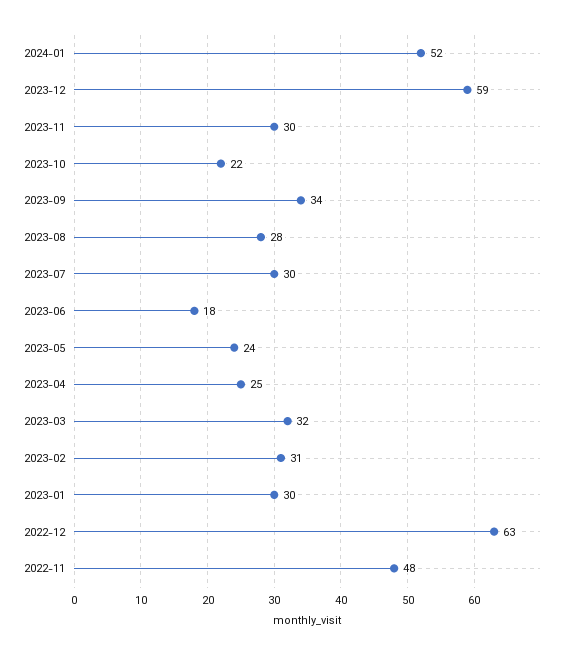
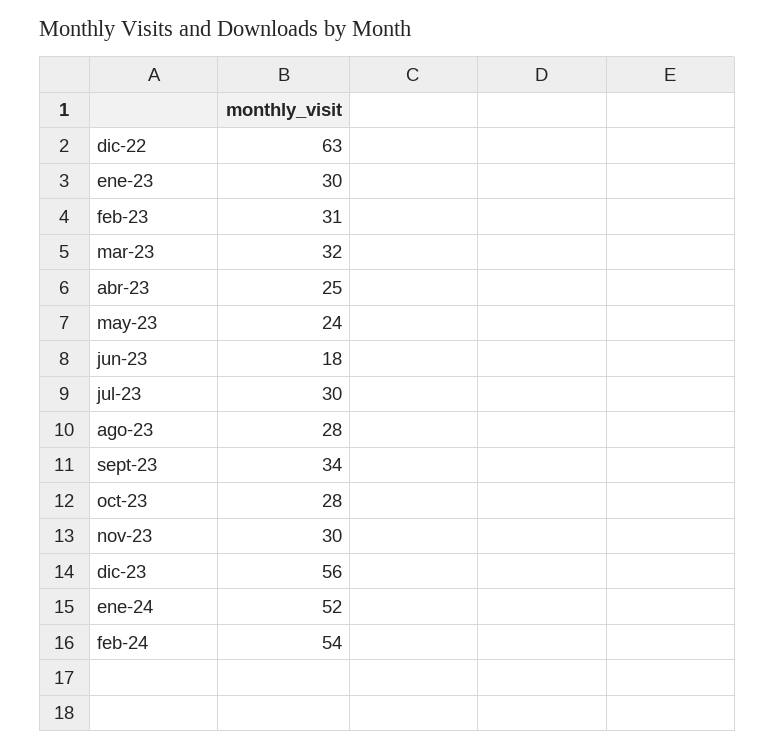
2023-12: 59 -> 56
2023-10: 22 -> 28
2022-11: 48 -> none
feb-24: none -> 54

